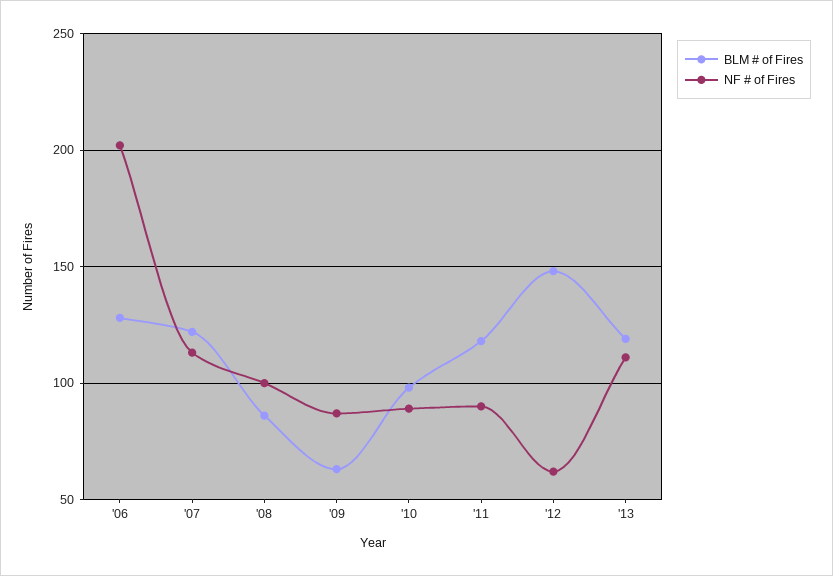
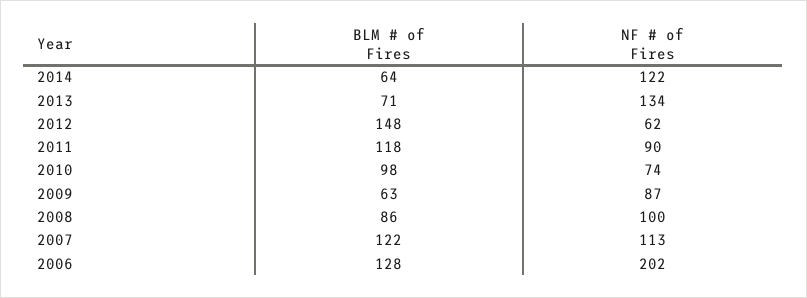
NF # of Fires, '10: 90 -> 74
BLM # of Fires, '13: 120 -> 71
NF # of Fires, '13: 110 -> 134
BLM # of Fires, 2014: none -> 64
NF # of Fires, 2014: none -> 122

